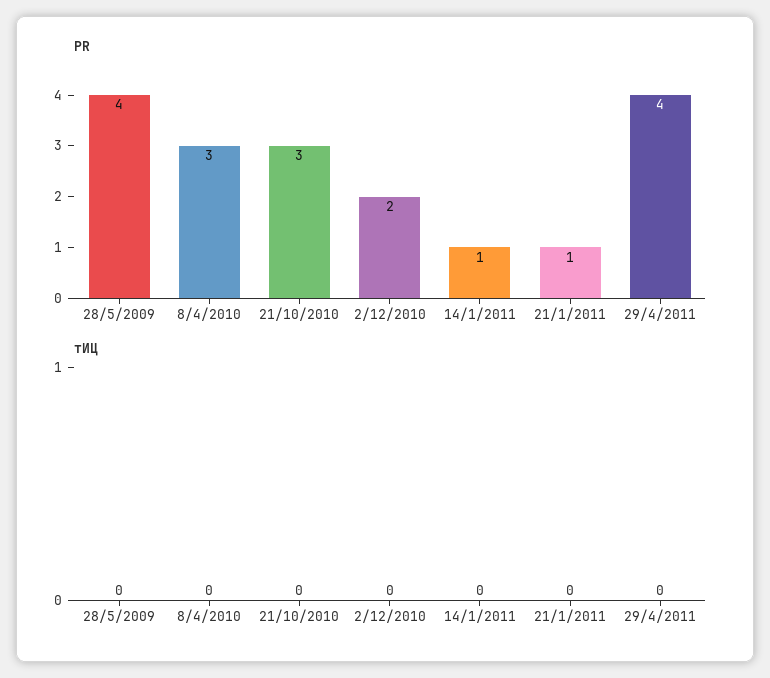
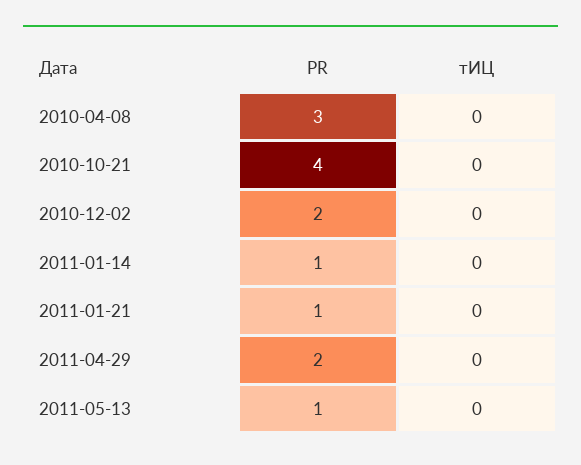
PR, 28/5/2009: 4 -> none
PR, 21/10/2010: 3 -> 4
PR, 29/4/2011: 4 -> 2
тИЦ, 28/5/2009: 0 -> none
PR, 2011-05-13: none -> 1
тИЦ, 2011-05-13: none -> 0

